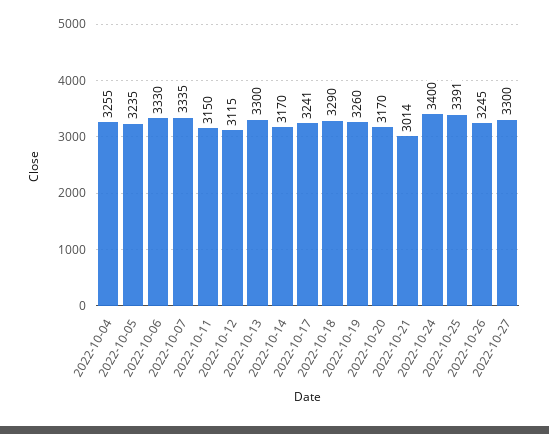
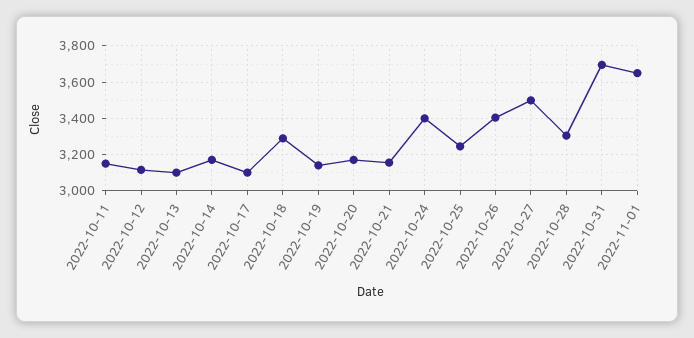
2022-10-04: 3255 -> none
2022-10-05: 3235 -> none
2022-10-06: 3330 -> none
2022-10-07: 3335 -> none
2022-10-13: 3300 -> 3100
2022-10-17: 3241 -> 3100
2022-10-19: 3260 -> 3150
2022-10-21: 3014 -> 3150
2022-10-25: 3391 -> 3250
2022-10-26: 3245 -> 3400
2022-10-27: 3300 -> 3500
2022-10-28: none -> 3300
2022-10-31: none -> 3700
2022-11-01: none -> 3650

